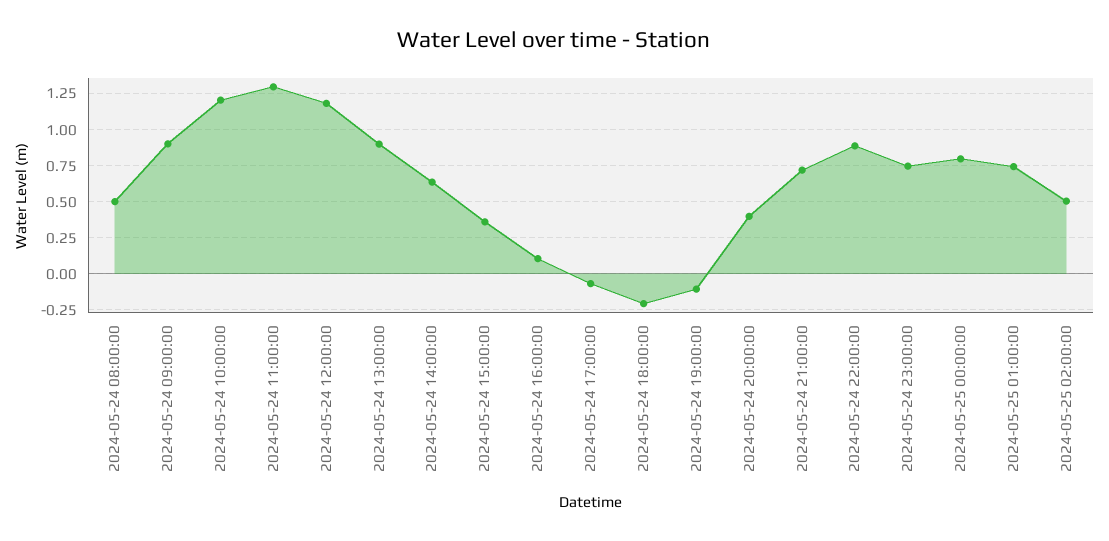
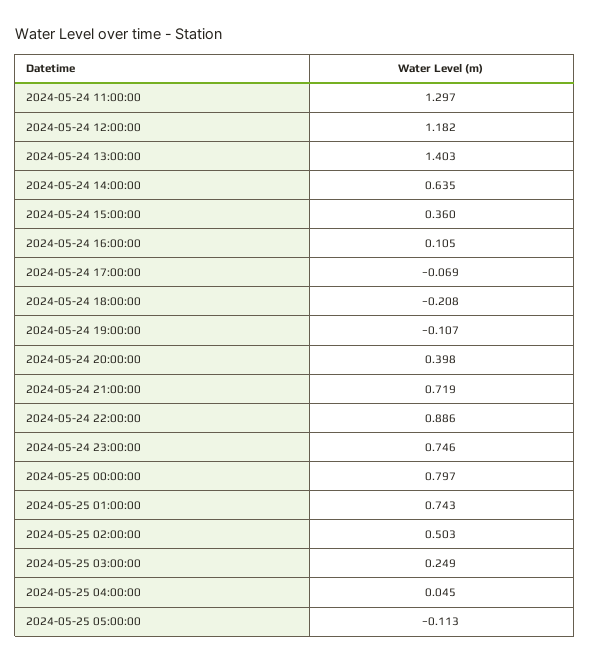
2024-05-24 08:00:00: 0.5 -> none
2024-05-24 09:00:00: 0.9 -> none
2024-05-24 10:00:00: 1.2 -> none
2024-05-24 13:00:00: 0.9 -> 1.403
2024-05-25 03:00:00: none -> 0.249
2024-05-25 04:00:00: none -> 0.045
2024-05-25 05:00:00: none -> -0.113

